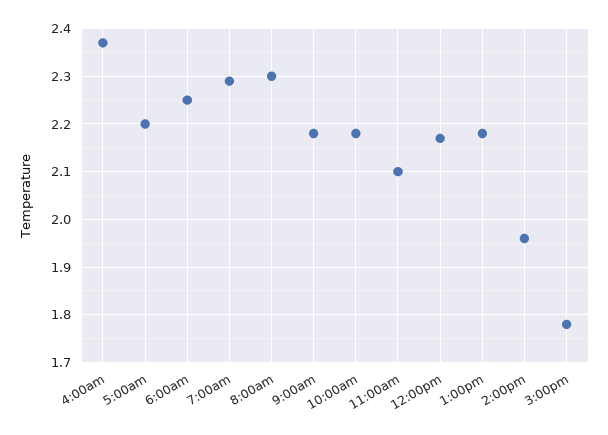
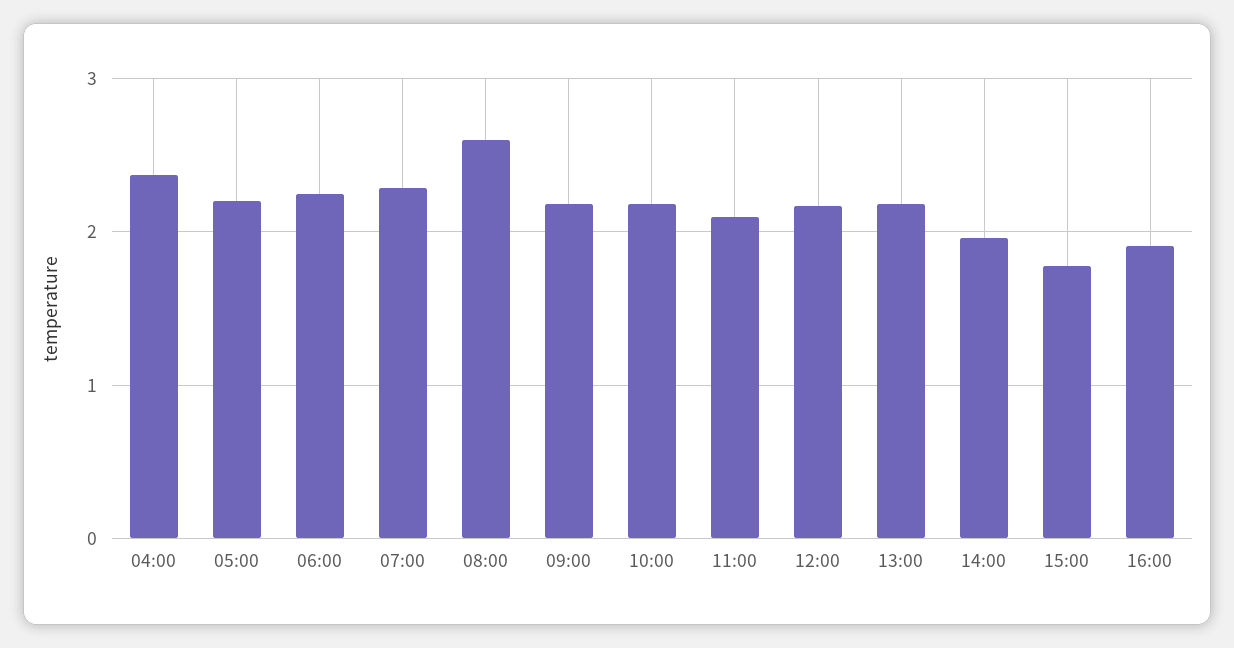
8:00am: 2.3 -> 2.6
16:00: none -> 1.9

